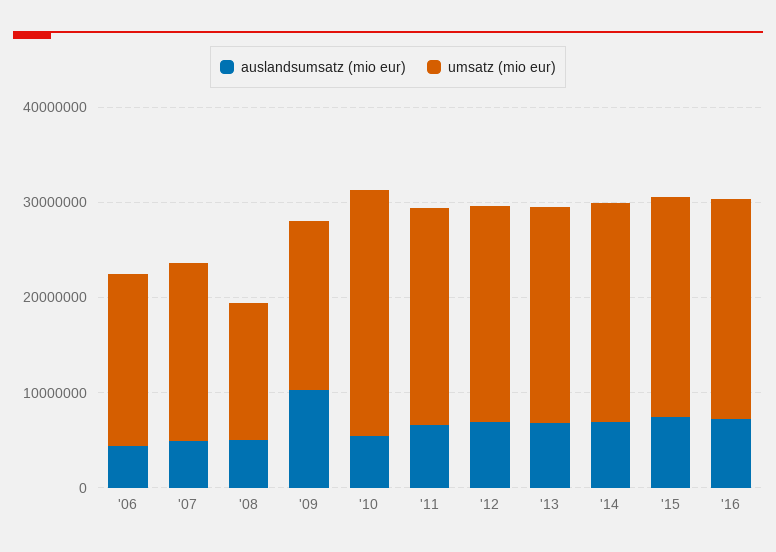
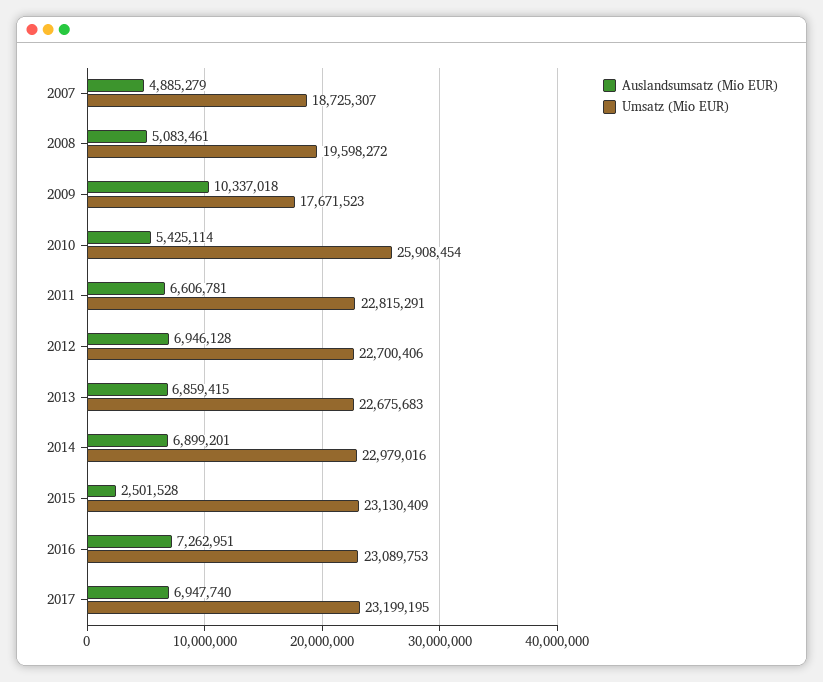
auslandsumsatz (mio eur), '06: 4000000 -> none
umsatz (mio eur), '06: 18000000 -> none
umsatz (mio eur), '08: 14000000 -> 19598272
auslandsumsatz (mio eur), '15: 8000000 -> 2501528
auslandsumsatz (mio eur), 2017: none -> 6947740
umsatz (mio eur), 2017: none -> 23199195

